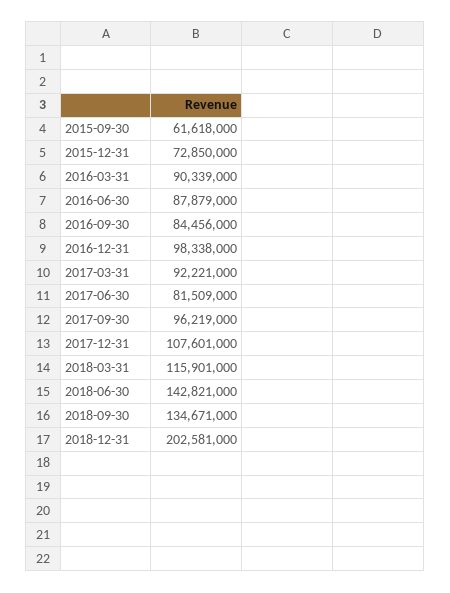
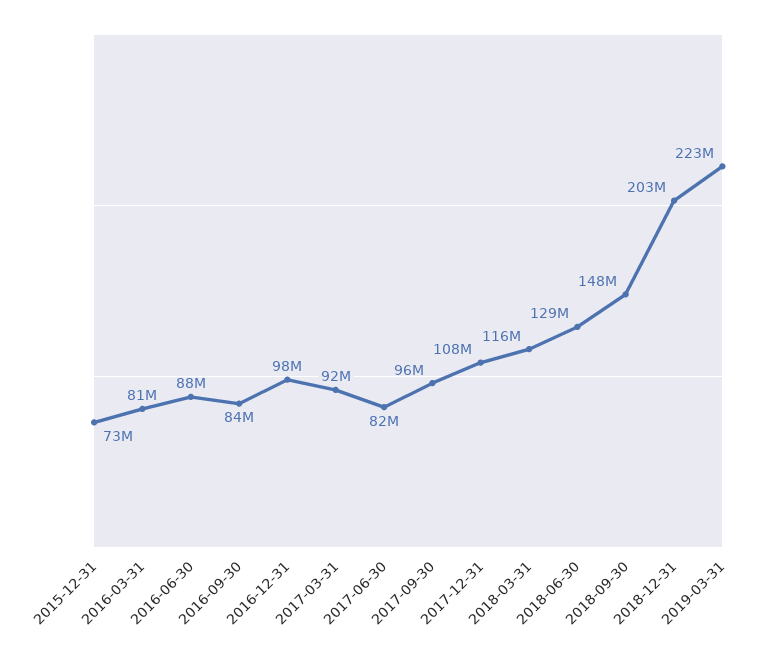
2015-09-30: 61618000 -> none
2016-03-31: 90339000 -> 81000000
2018-06-30: 142821000 -> 129000000
2018-09-30: 134671000 -> 148000000
2019-03-31: none -> 223000000

